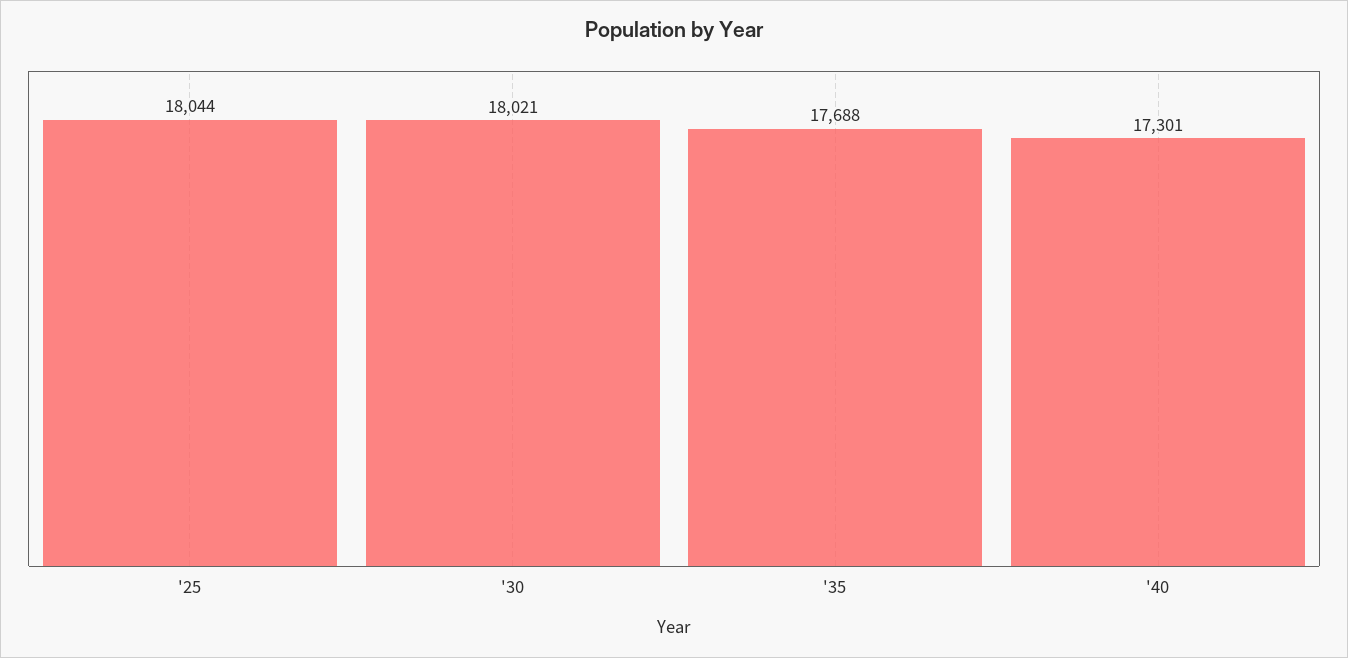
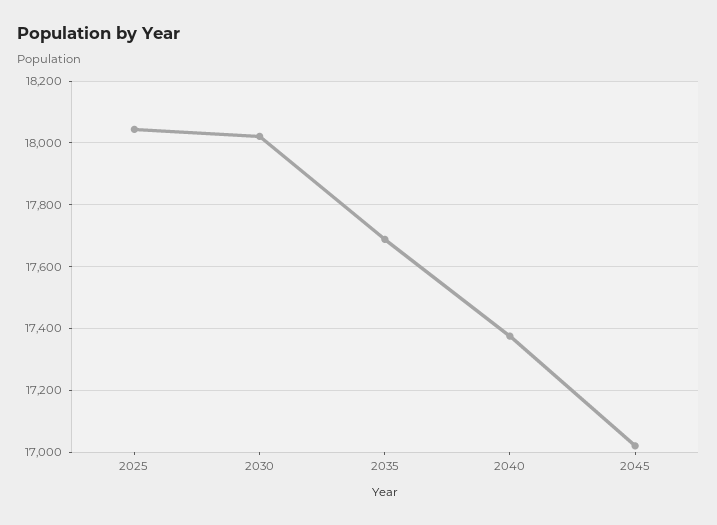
'40: 17301 -> 17380
2045: none -> 17020

